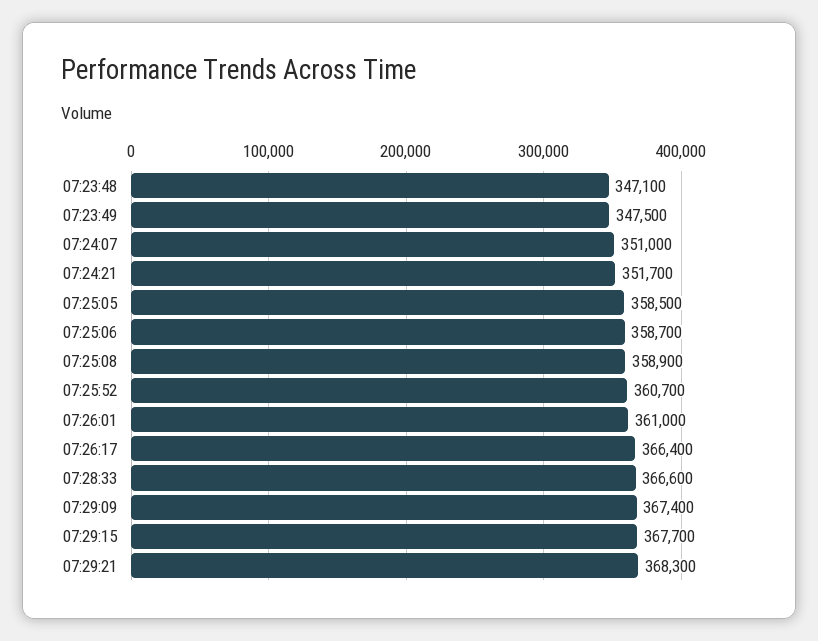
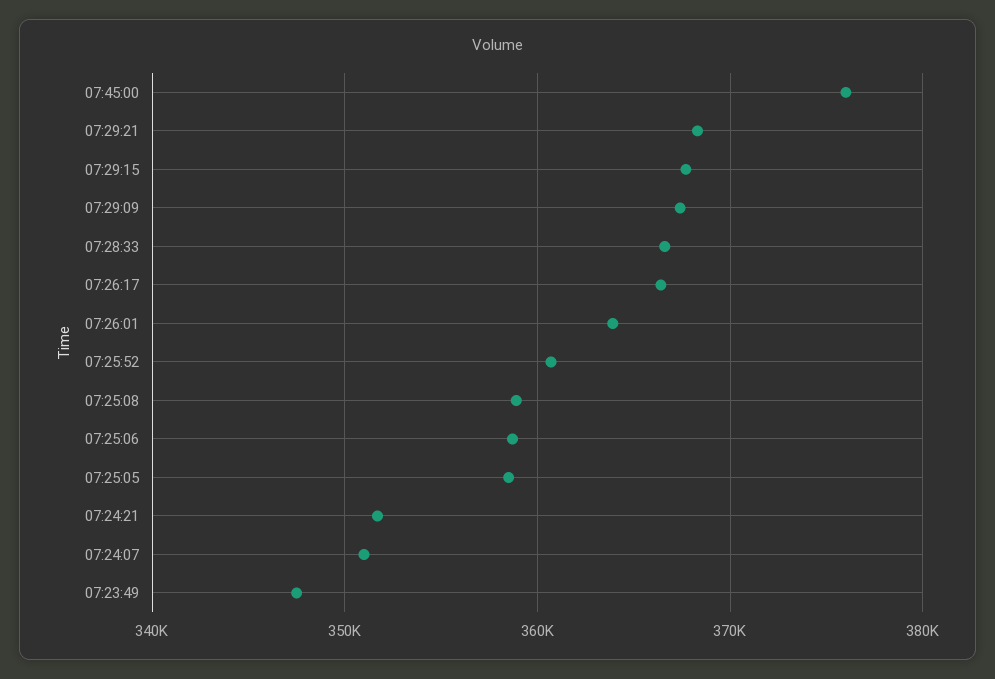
07:23:48: 347100 -> none
07:26:01: 361000 -> 364000
07:45:00: none -> 376000

